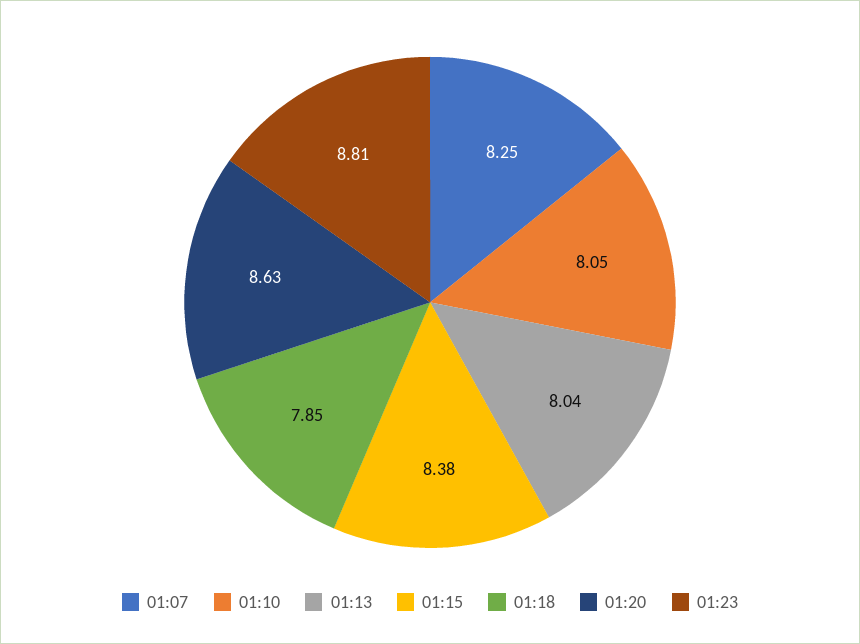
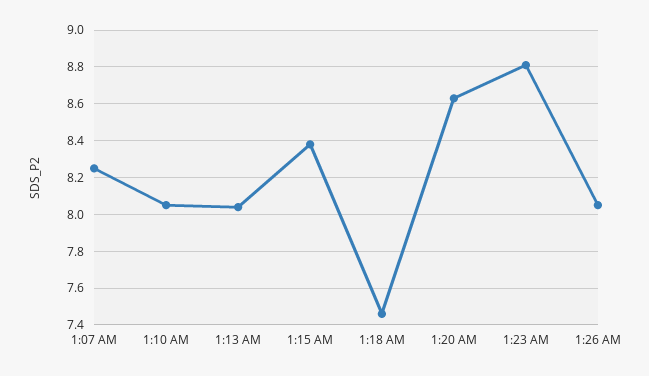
01:18: 7.85 -> 7.45
1:26 AM: none -> 8.05

